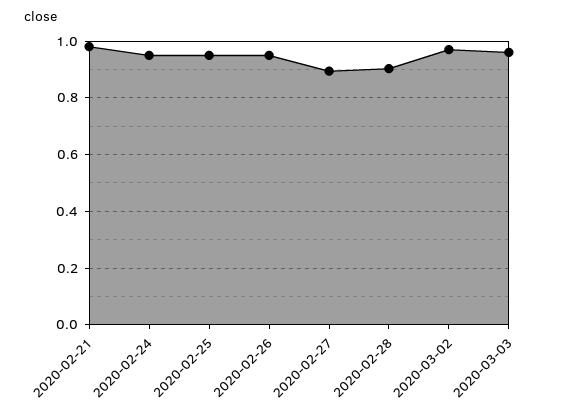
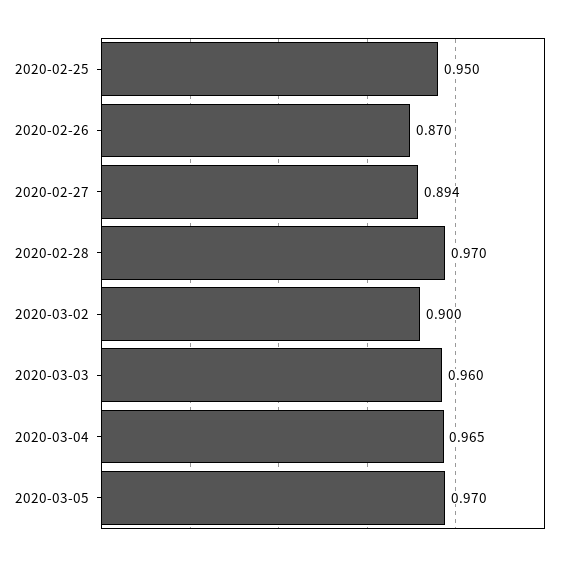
2020-02-21: 0.975 -> none
2020-02-24: 0.95 -> none
2020-02-26: 0.95 -> 0.87
2020-02-28: 0.9 -> 0.97
2020-03-02: 0.975 -> 0.9
2020-03-04: none -> 0.965
2020-03-05: none -> 0.97

